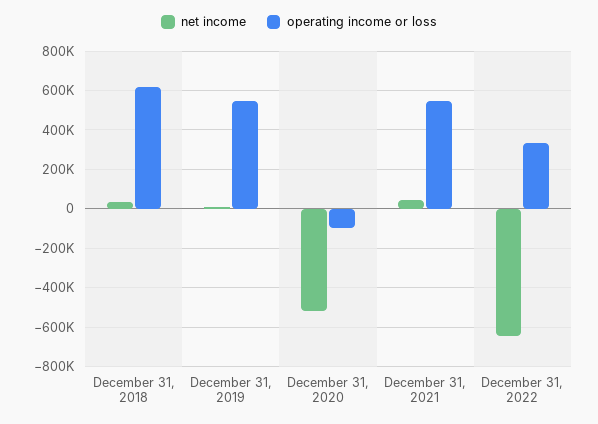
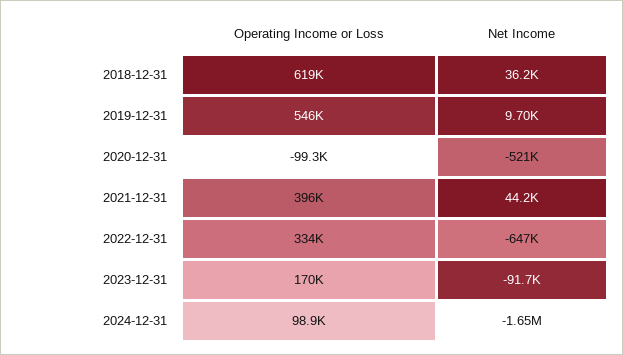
operating income or loss, December 31, 2021: 550000 -> 396000
operating income or loss, 2023-12-31: none -> 170000
net income, 2023-12-31: none -> -91700
operating income or loss, 2024-12-31: none -> 98900
net income, 2024-12-31: none -> -1650000

